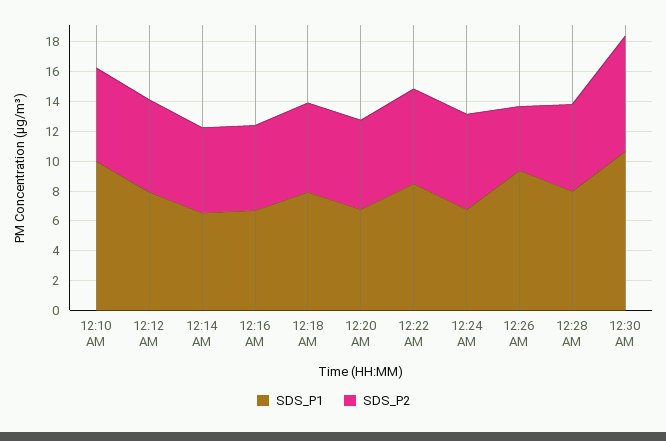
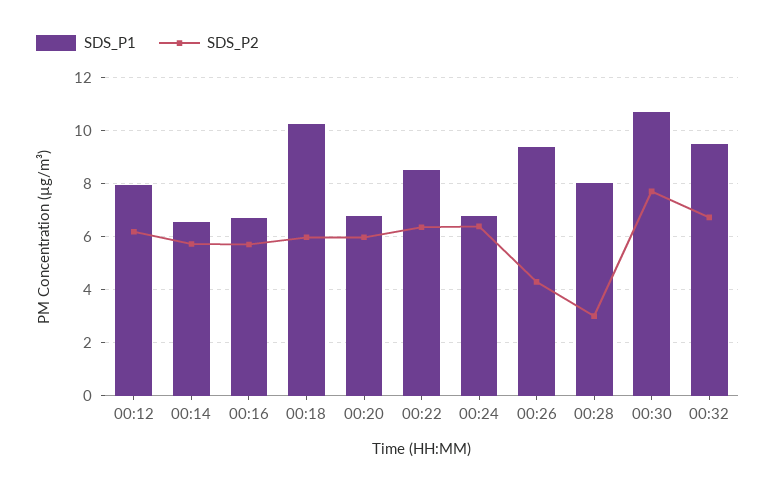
SDS_P1, 12:10 AM: 10 -> none
SDS_P2, 12:10 AM: 6 -> none
SDS_P1, 12:18 AM: 8 -> 10.25
SDS_P2, 12:28 AM: 6 -> 3
SDS_P1, 00:32: none -> 9.5
SDS_P2, 00:32: none -> 6.75

